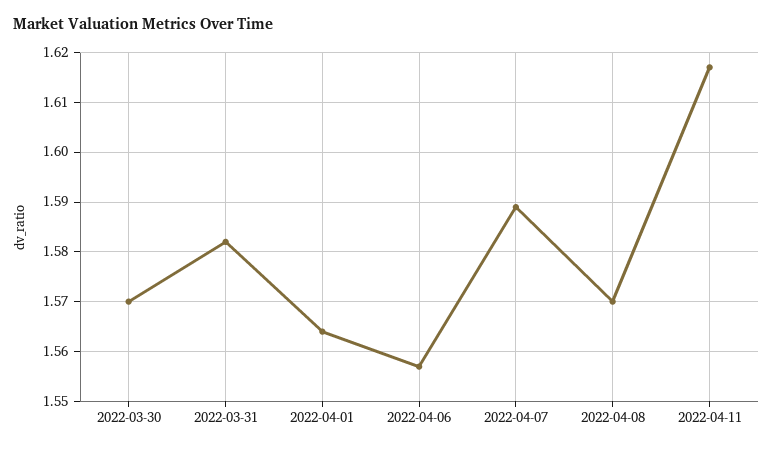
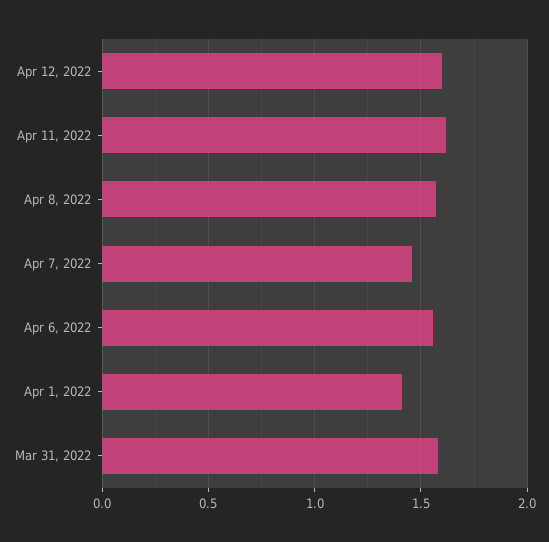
2022-03-30: 1.57 -> none
2022-04-01: 1.565 -> 1.4
2022-04-07: 1.59 -> 1.45
Apr 12, 2022: none -> 1.6

